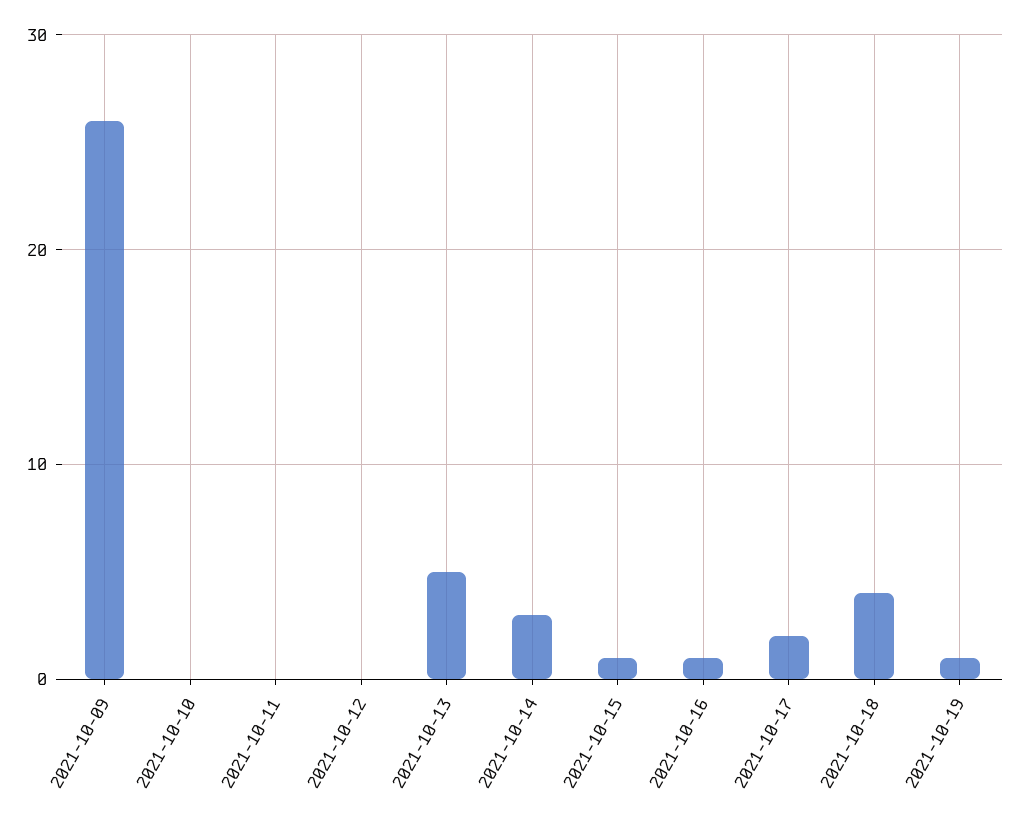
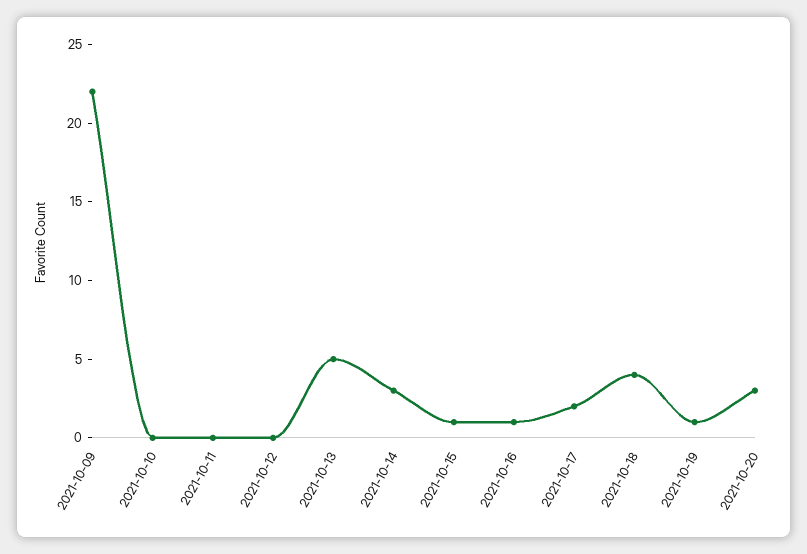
2021-10-09: 26 -> 22
2021-10-20: none -> 3

